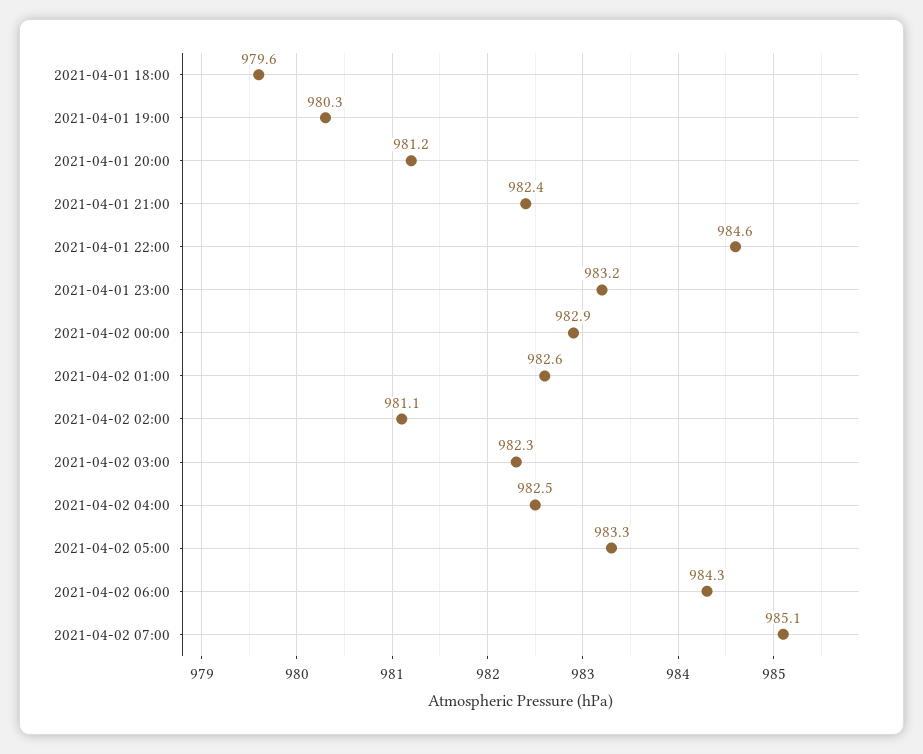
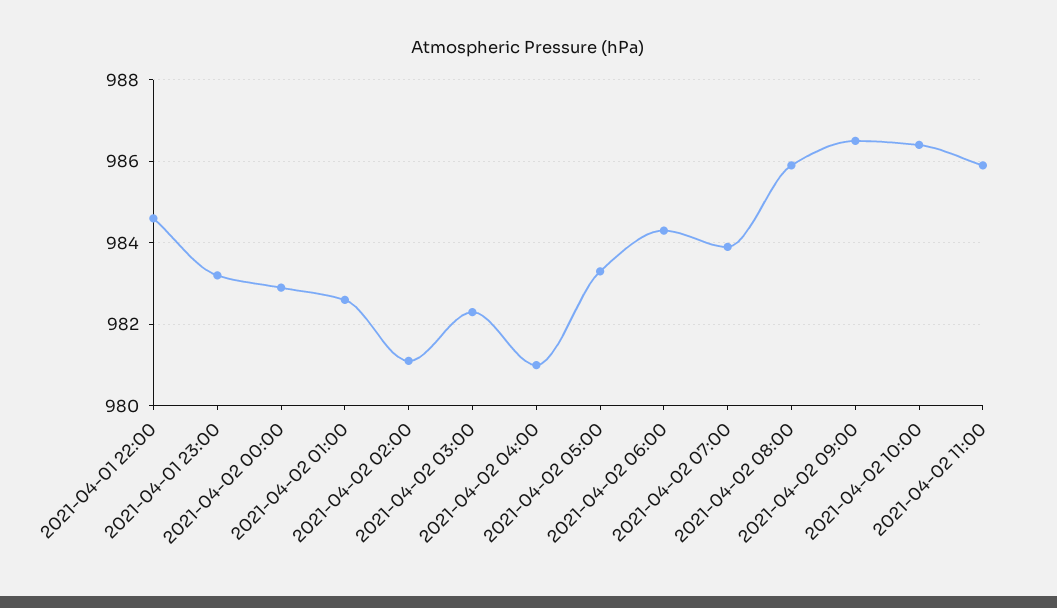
2021-04-01 18:00: 979.6 -> none
2021-04-01 19:00: 980.3 -> none
2021-04-01 20:00: 981.2 -> none
2021-04-01 21:00: 982.4 -> none
2021-04-02 04:00: 982.5 -> 981
2021-04-02 07:00: 985.1 -> 984
2021-04-02 08:00: none -> 986
2021-04-02 09:00: none -> 986.5
2021-04-02 10:00: none -> 986.5
2021-04-02 11:00: none -> 986

